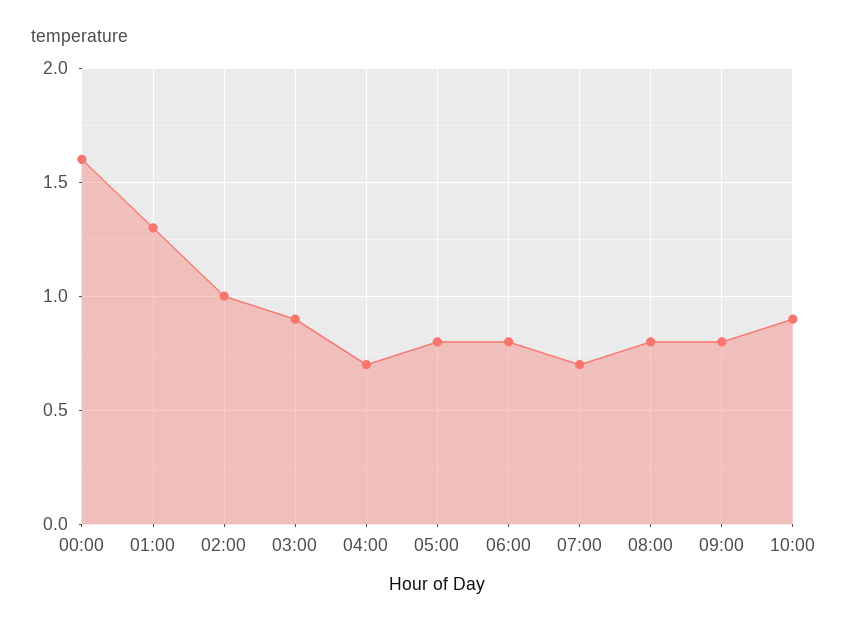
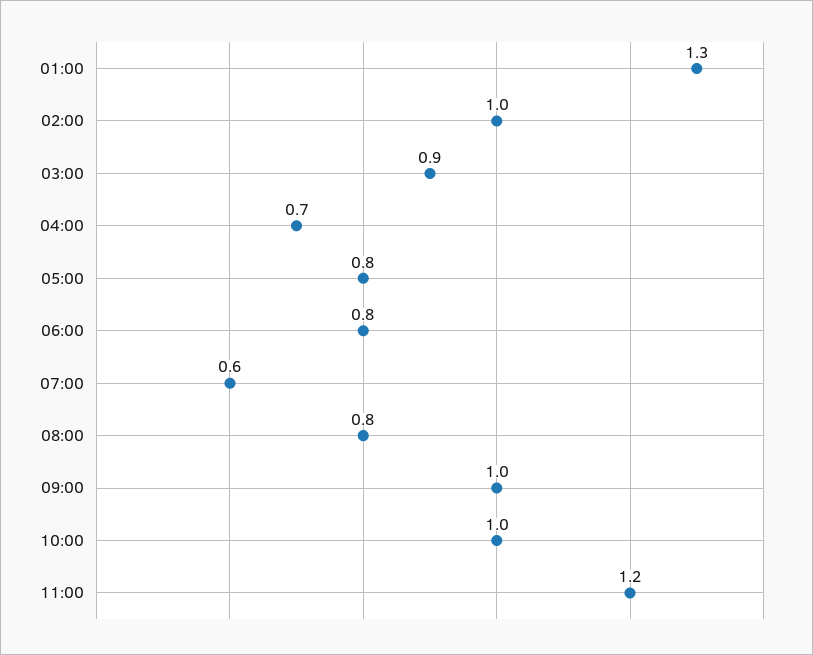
00:00: 1.6 -> none
07:00: 0.7 -> 0.6
09:00: 0.8 -> 1
10:00: 0.9 -> 1
11:00: none -> 1.2

